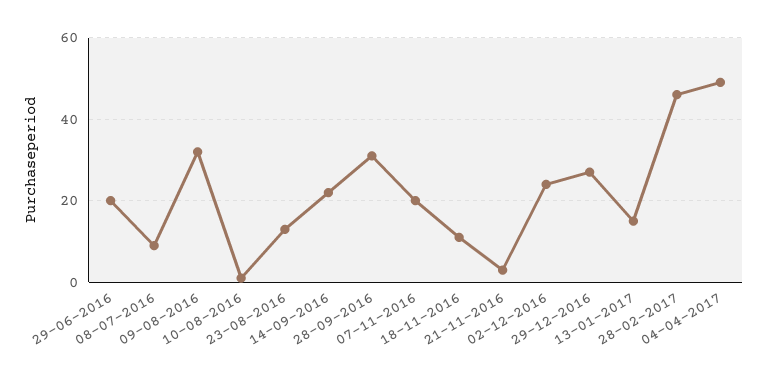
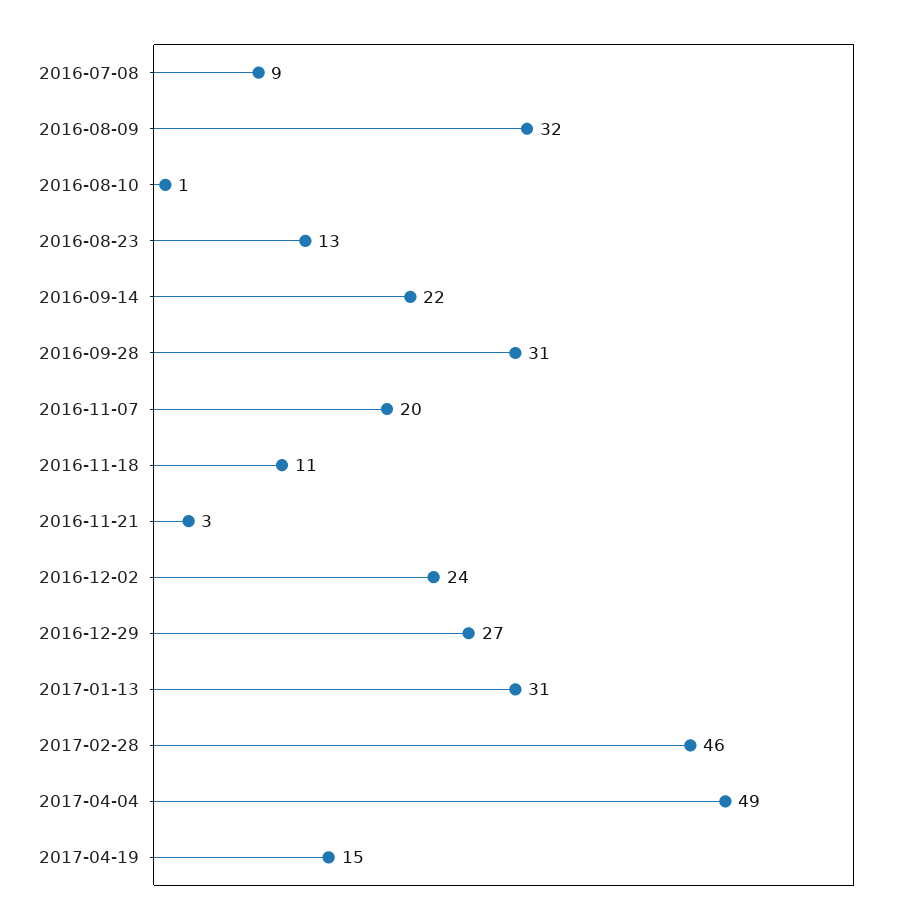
29-06-2016: 20 -> none
13-01-2017: 15 -> 31
2017-04-19: none -> 15

